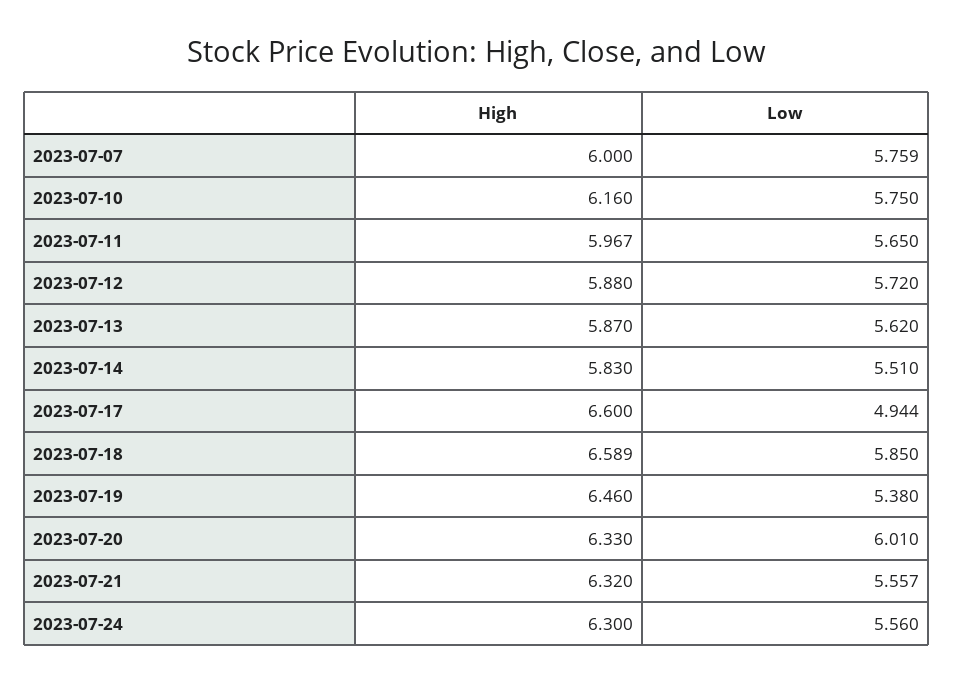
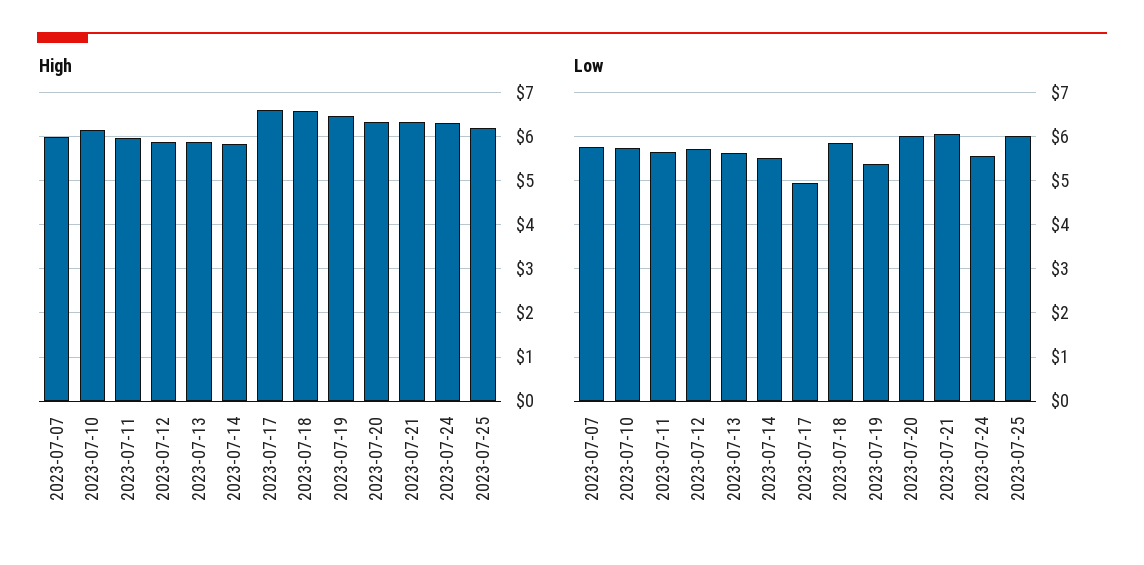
Low, 2023-07-21: 5.557 -> 6
High, 2023-07-25: none -> 6.2
Low, 2023-07-25: none -> 6

